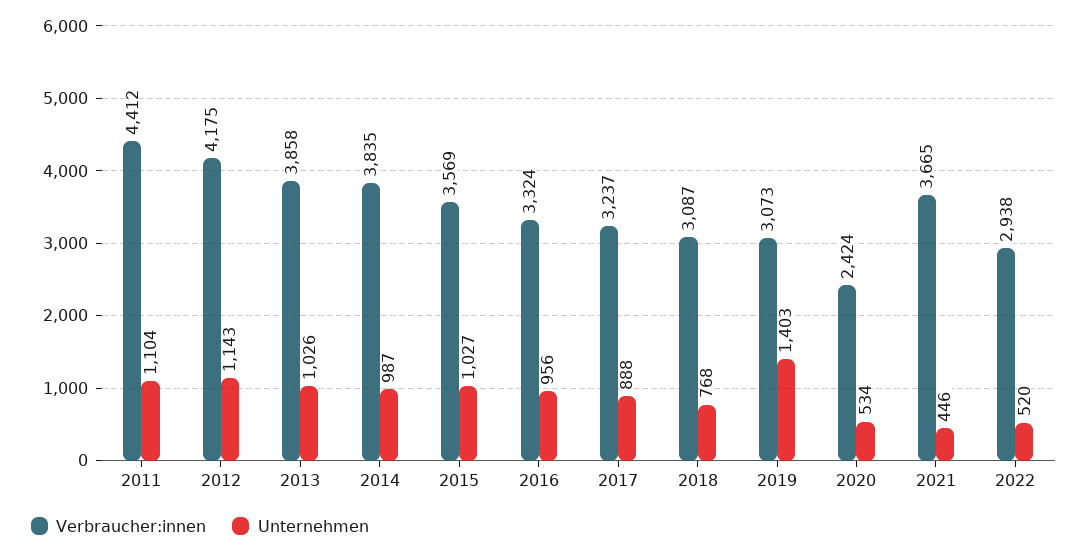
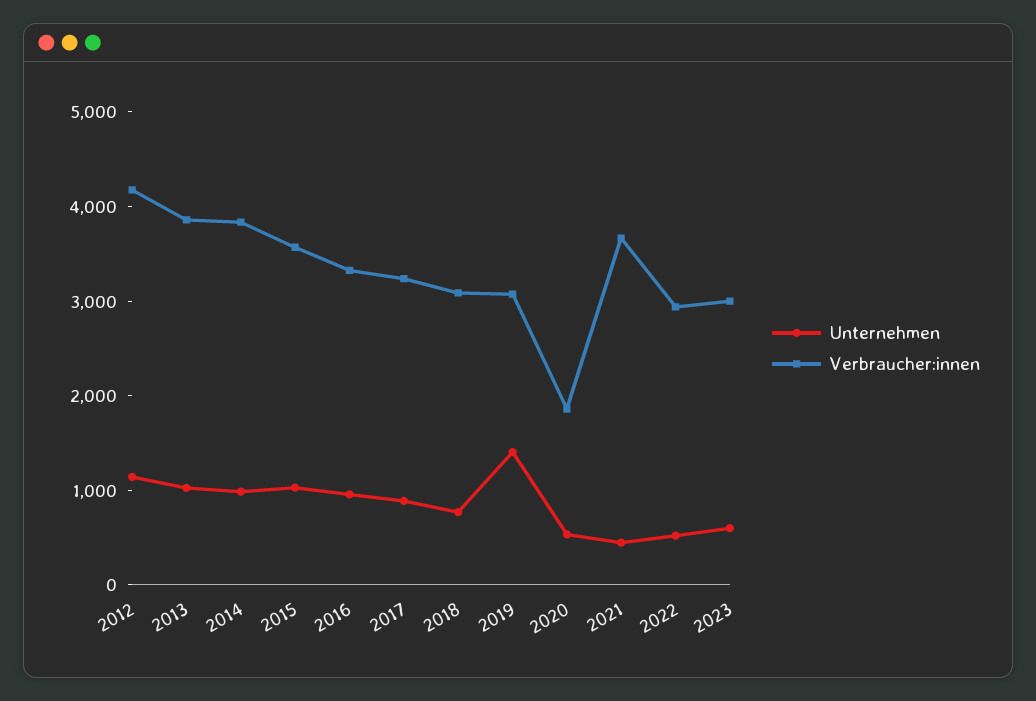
Verbraucher:innen, 2011: 4412 -> none
Unternehmen, 2011: 1104 -> none
Verbraucher:innen, 2020: 2424 -> 1800
Unternehmen, 2023: none -> 600
Verbraucher:innen, 2023: none -> 3000

